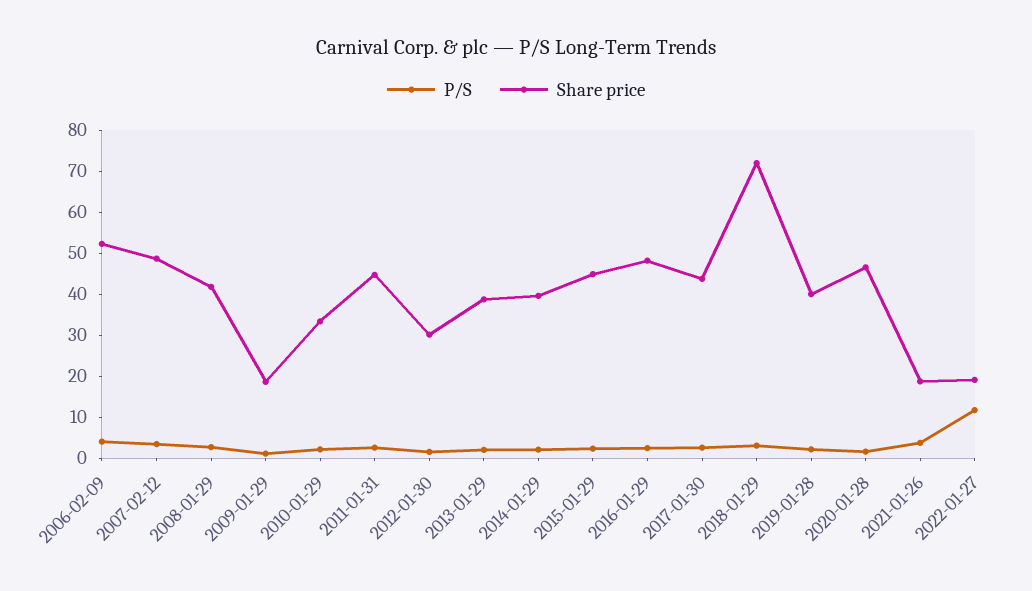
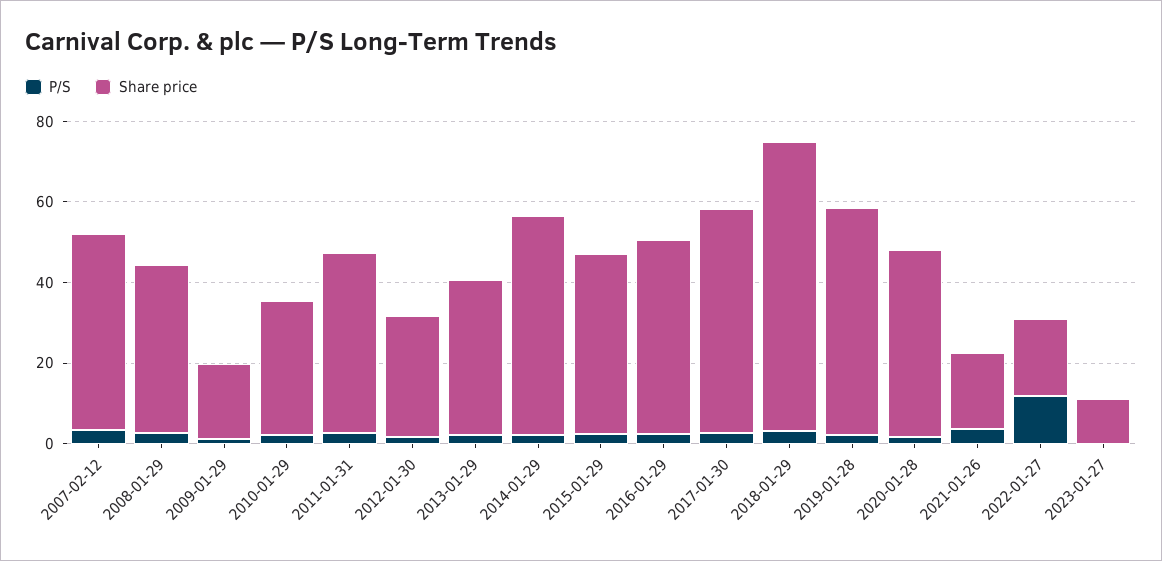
P/S, 2006-02-09: 4 -> none
Share price, 2006-02-09: 52 -> none
Share price, 2014-01-29: 40 -> 55
Share price, 2017-01-30: 44 -> 55
Share price, 2019-01-28: 40 -> 55
P/S, 2023-01-27: none -> 0
Share price, 2023-01-27: none -> 10

